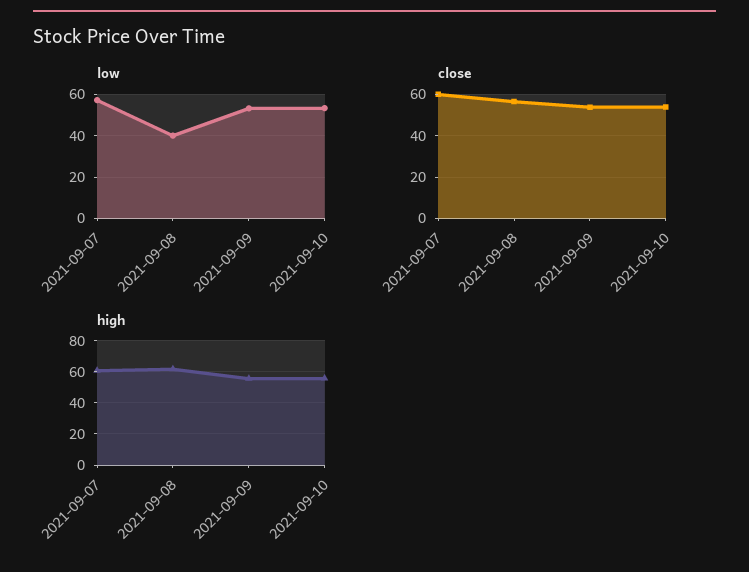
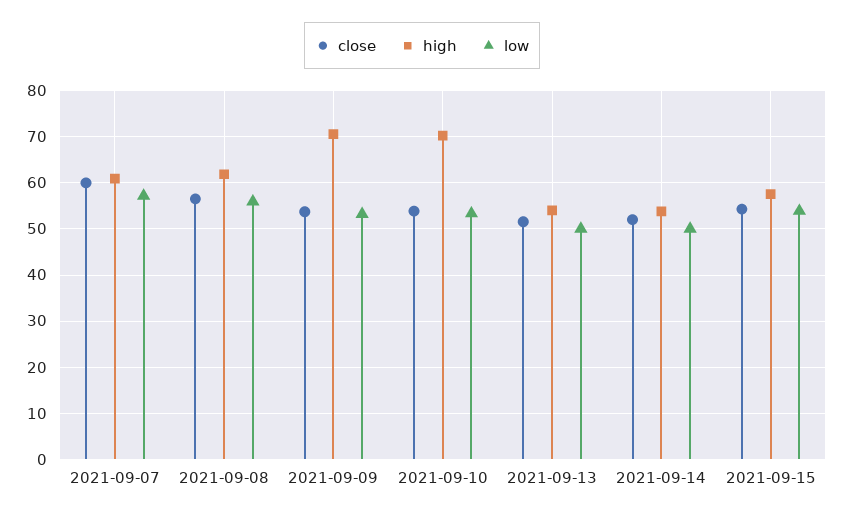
low, 2021-09-08: 40 -> 56
high, 2021-09-09: 55 -> 70
high, 2021-09-10: 55 -> 70
close, 2021-09-13: none -> 52
high, 2021-09-13: none -> 54
low, 2021-09-13: none -> 50
close, 2021-09-14: none -> 52
high, 2021-09-14: none -> 54
low, 2021-09-14: none -> 50
close, 2021-09-15: none -> 54
high, 2021-09-15: none -> 58
low, 2021-09-15: none -> 54

